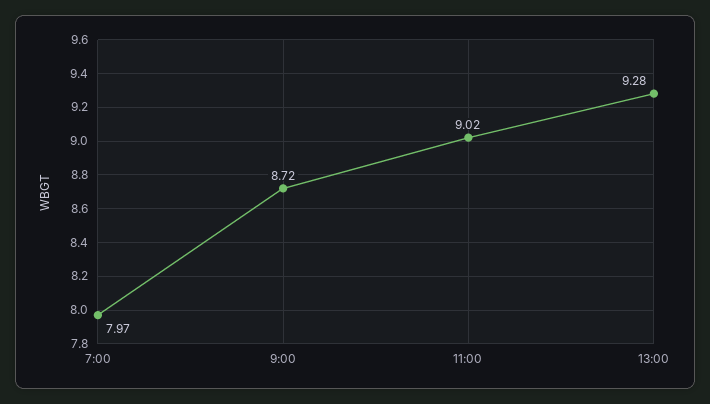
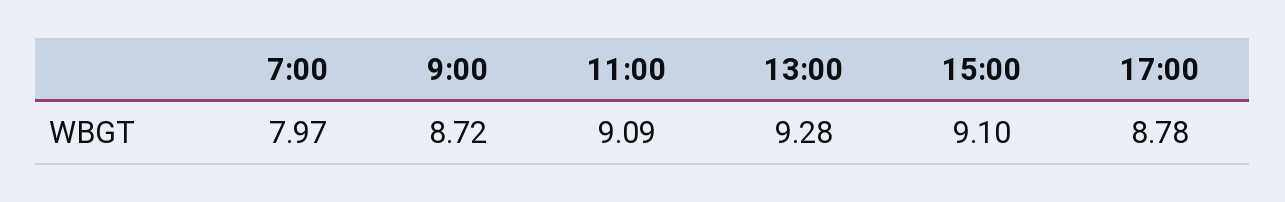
11:00: 9.02 -> 9.09
15:00: none -> 9.1
17:00: none -> 8.78

